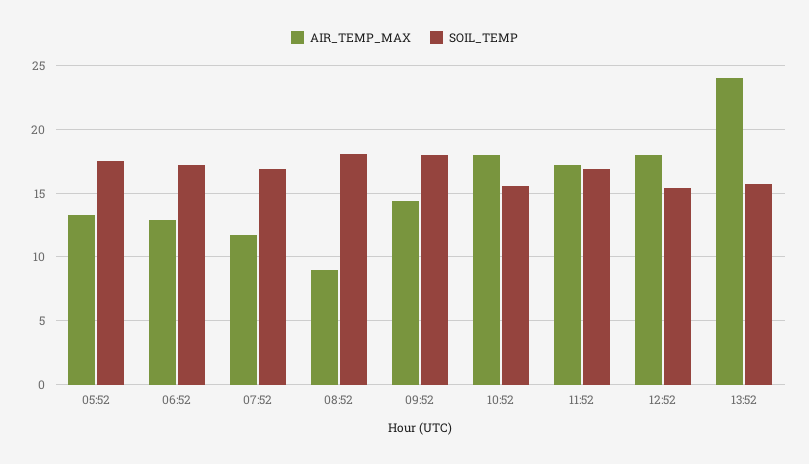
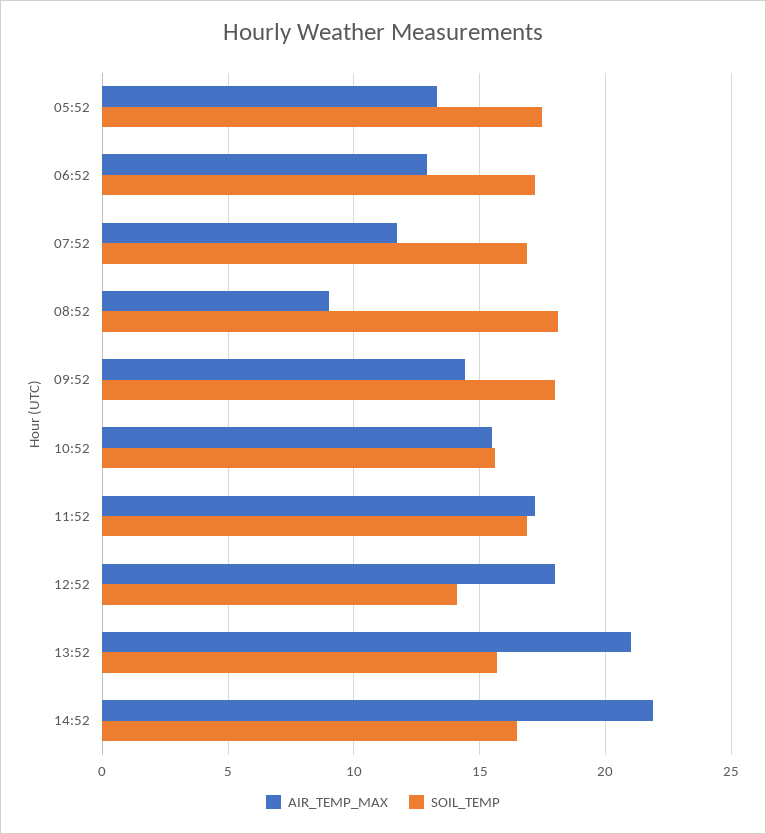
AIR_TEMP_MAX, 10:52: 18 -> 15.5
SOIL_TEMP, 12:52: 15.5 -> 14
AIR_TEMP_MAX, 13:52: 24 -> 21
AIR_TEMP_MAX, 14:52: none -> 22
SOIL_TEMP, 14:52: none -> 16.5

